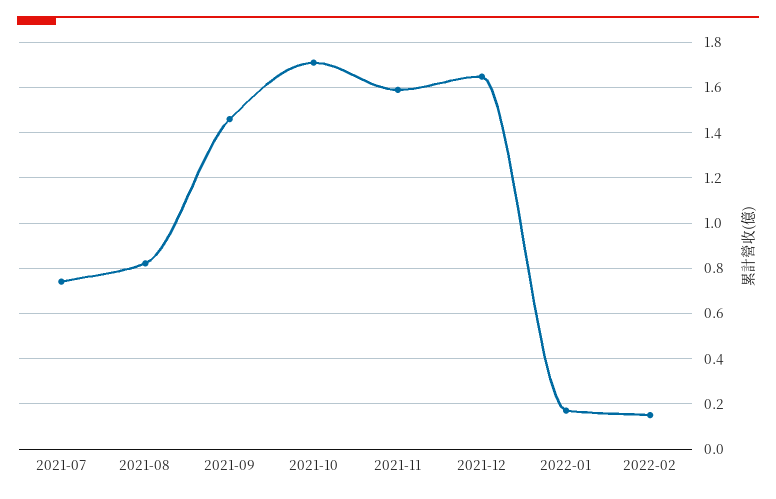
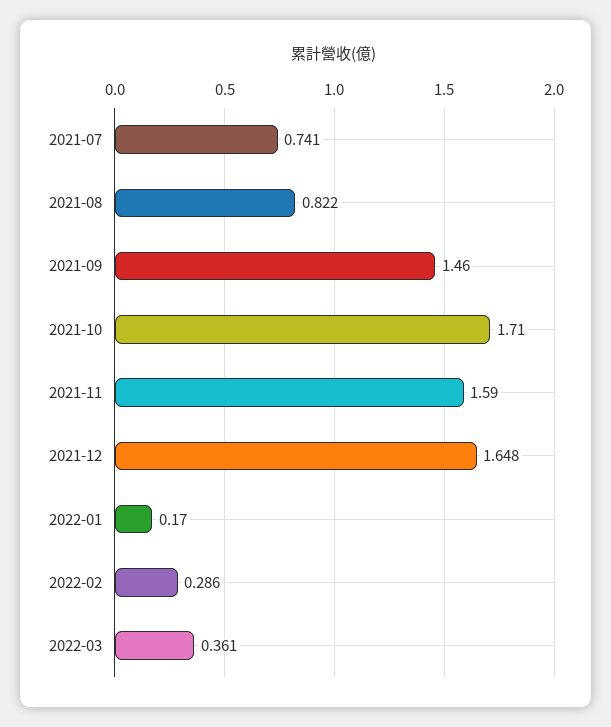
2022-02: 0.15 -> 0.286
2022-03: none -> 0.361

